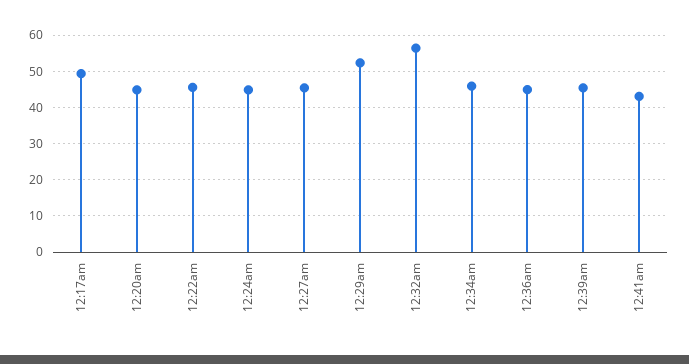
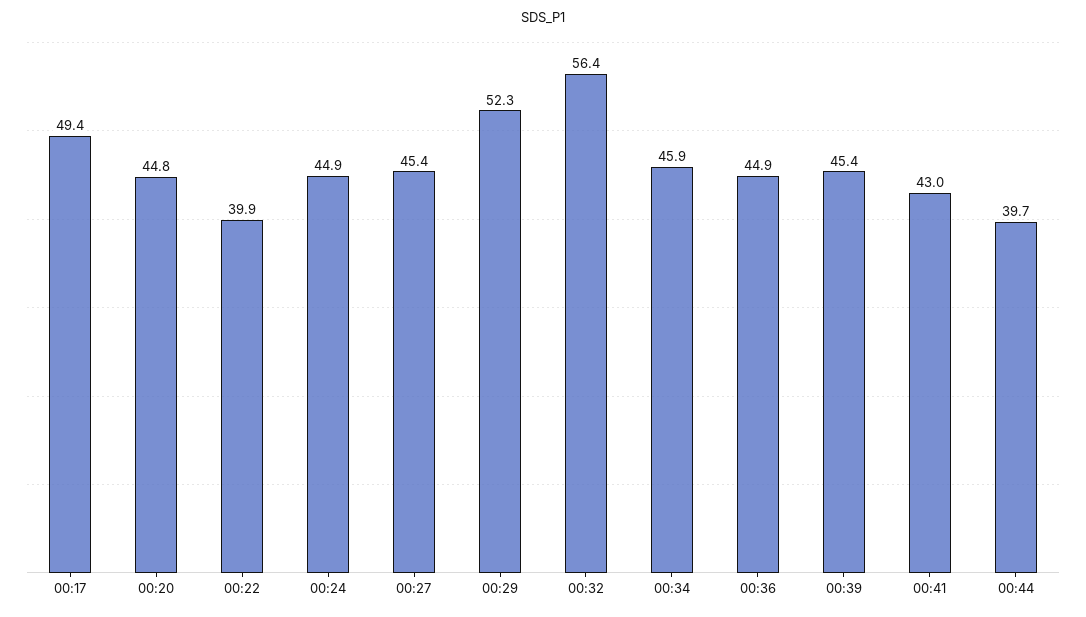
12:22am: 46 -> 39.9
00:44: none -> 39.7

